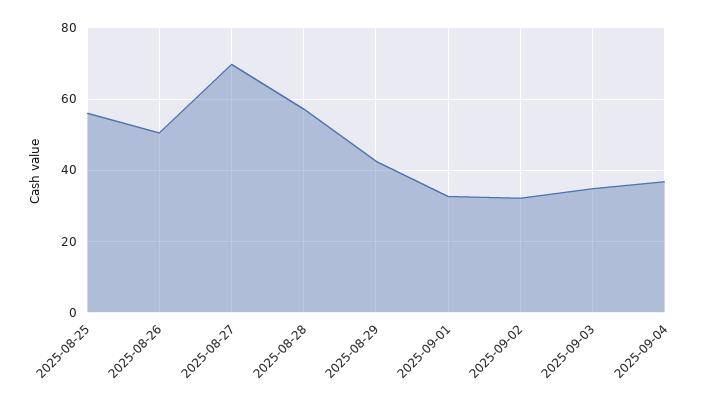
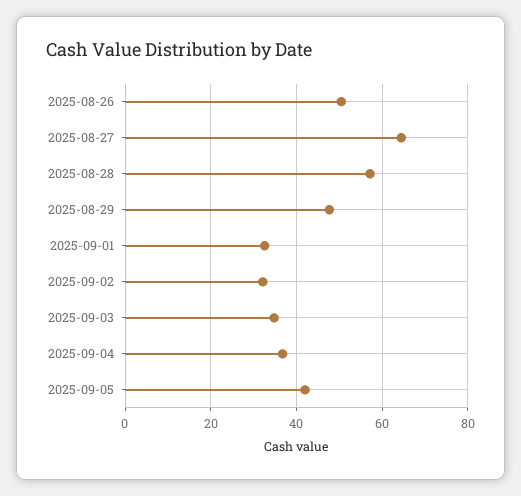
2025-08-25: 56 -> none
2025-08-27: 70 -> 64
2025-08-29: 42 -> 48
2025-09-05: none -> 42

